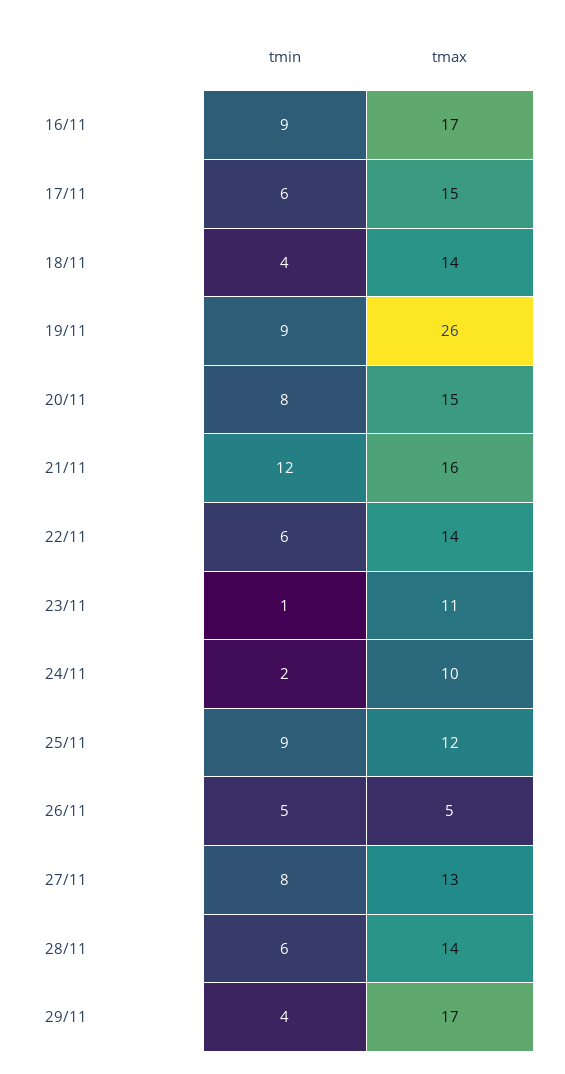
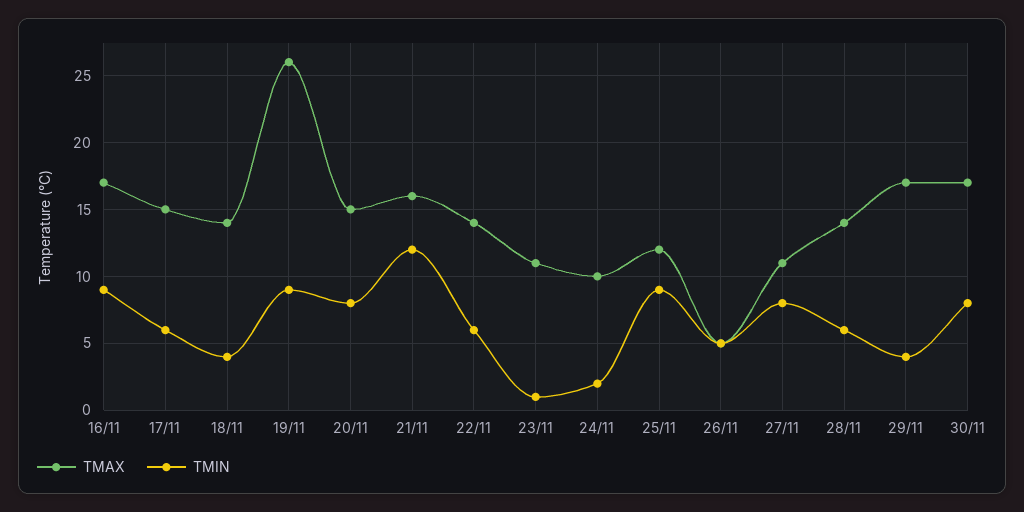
tmax, 27/11: 13 -> 11
tmax, 30/11: none -> 17
tmin, 30/11: none -> 8

